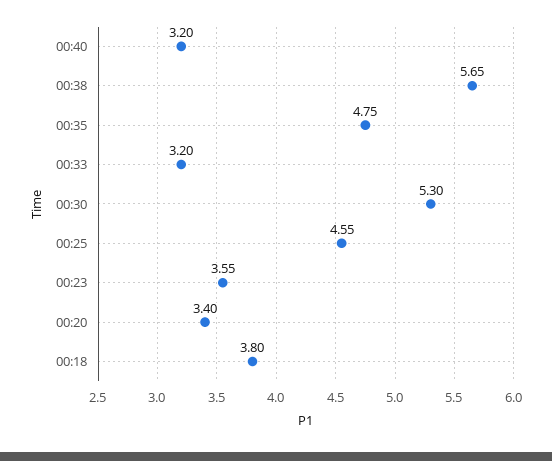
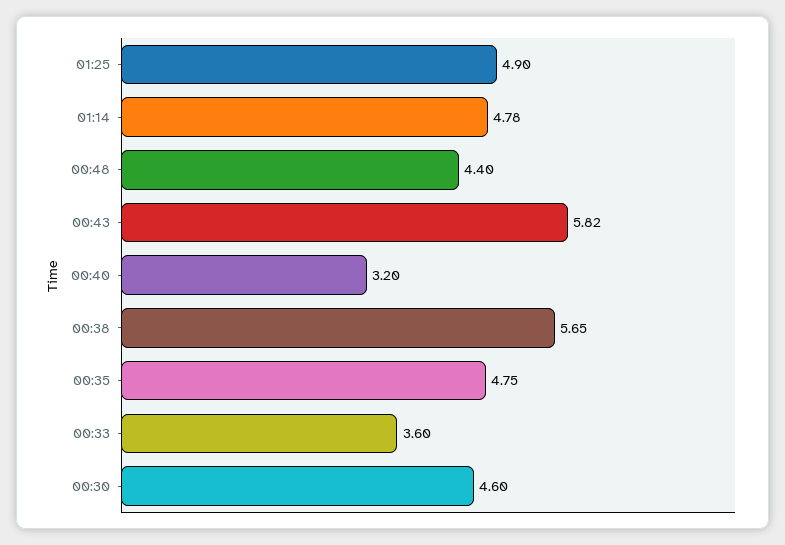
00:33: 3.2 -> 3.6
00:30: 5.3 -> 4.6
00:25: 4.55 -> none
00:23: 3.55 -> none
00:20: 3.4 -> none
00:18: 3.8 -> none
01:25: none -> 4.9
01:14: none -> 4.78
00:48: none -> 4.4
00:43: none -> 5.82

